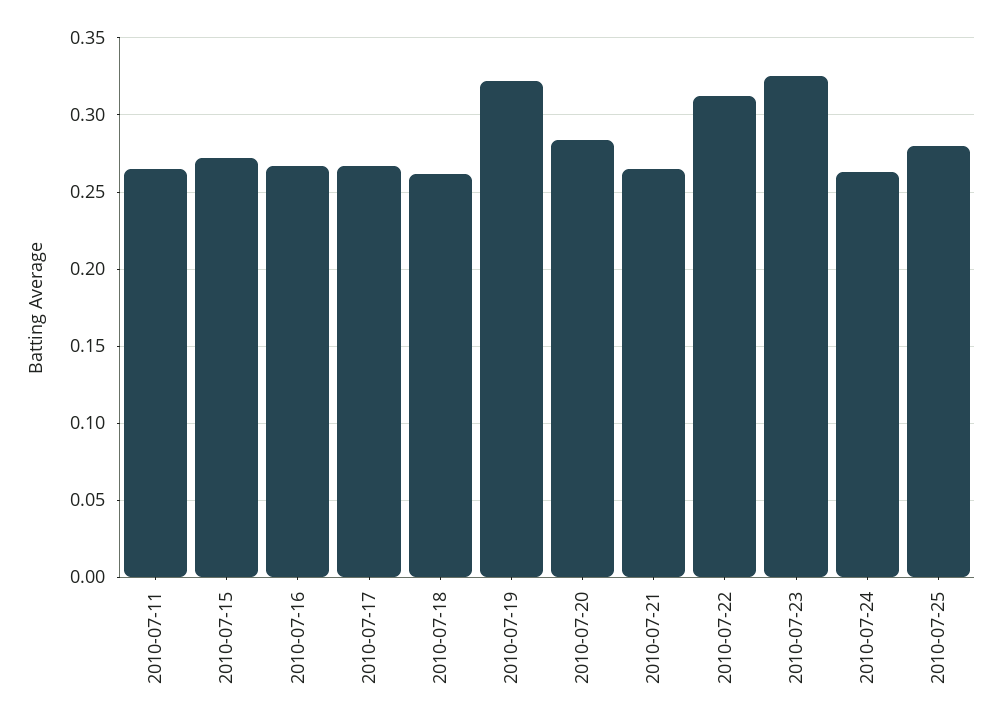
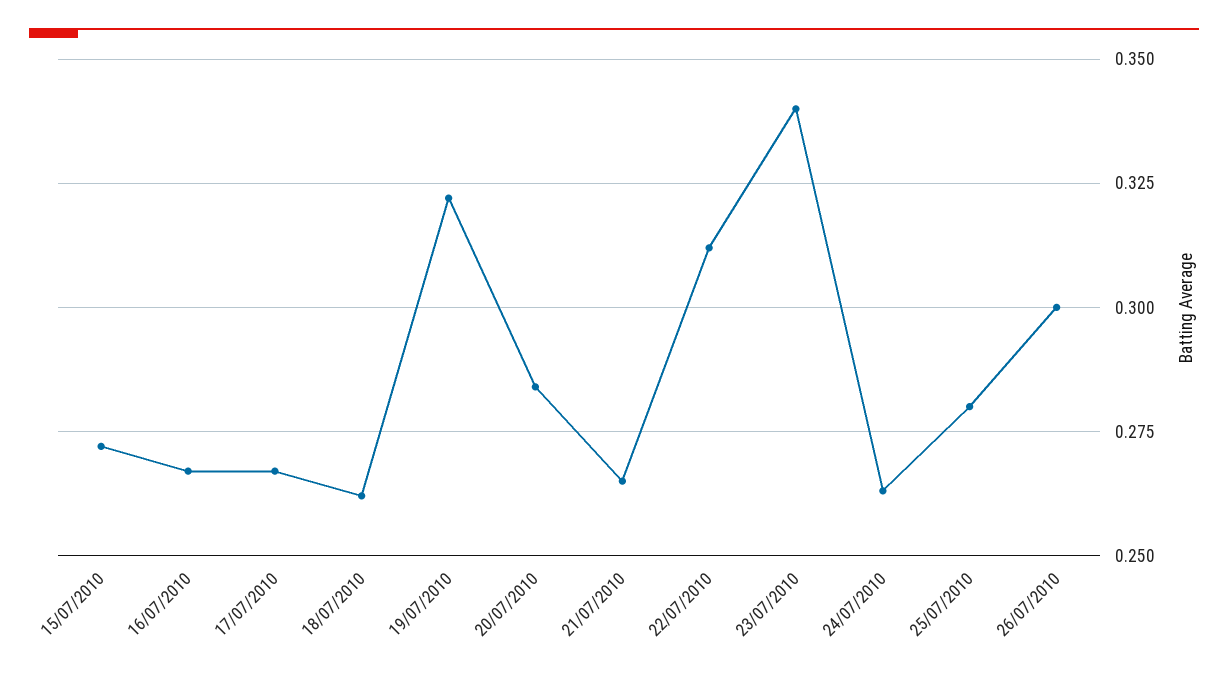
2010-07-11: 0.265 -> none
2010-07-23: 0.325 -> 0.34
26/07/2010: none -> 0.3

